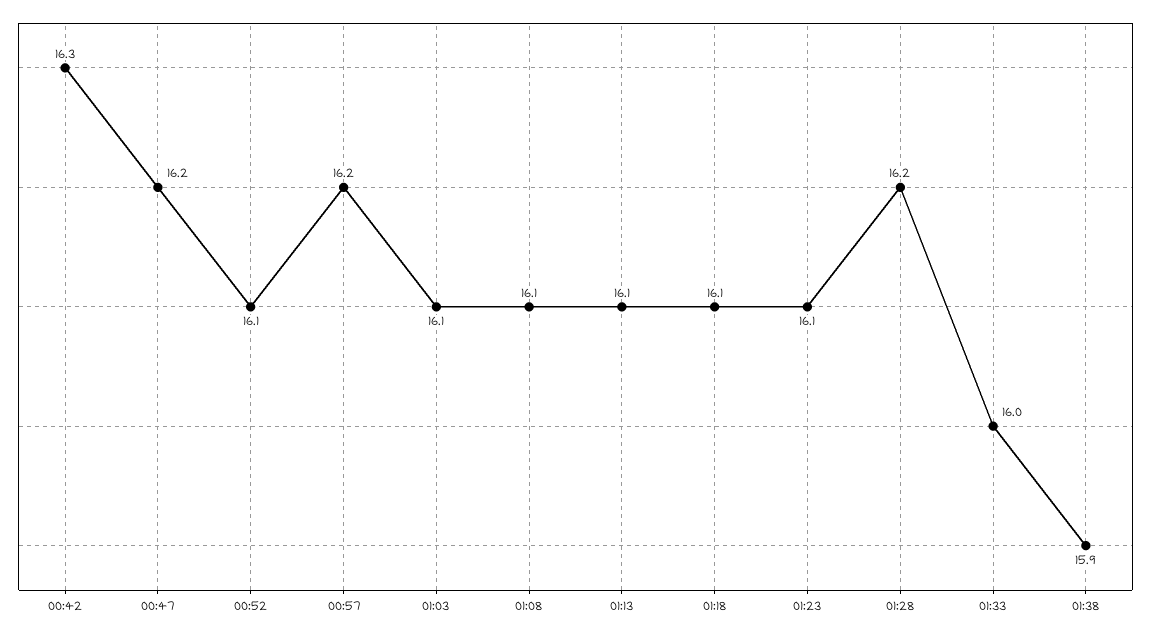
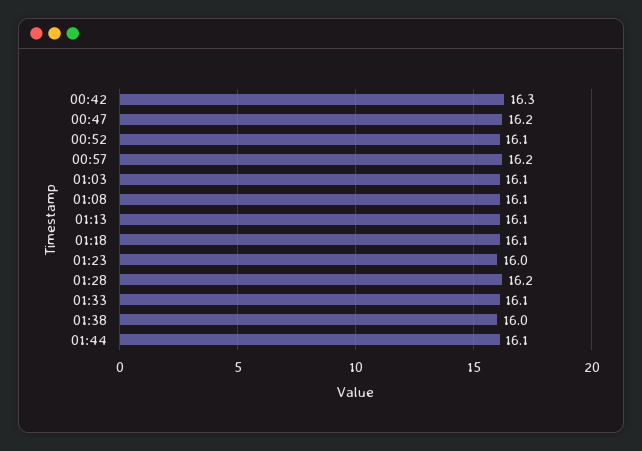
01:23: 16.1 -> 16
01:33: 16 -> 16.1
01:38: 15.9 -> 16
01:44: none -> 16.1

